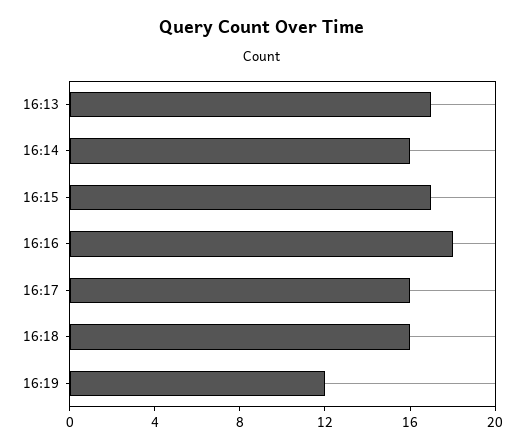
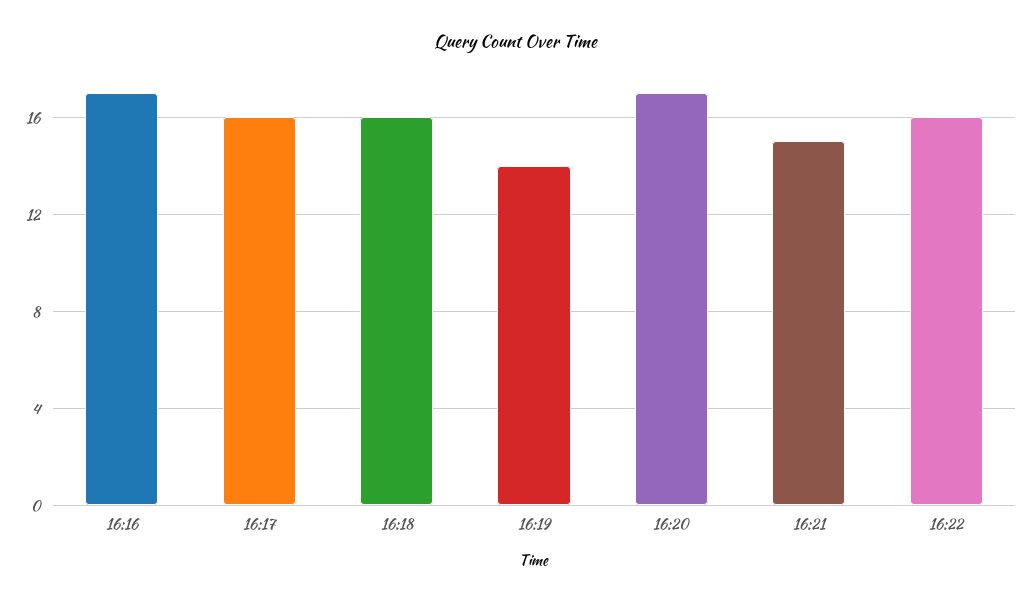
16:13: 17 -> none
16:14: 16 -> none
16:15: 17 -> none
16:16: 18 -> 17
16:19: 12 -> 14
16:20: none -> 17
16:21: none -> 15
16:22: none -> 16

